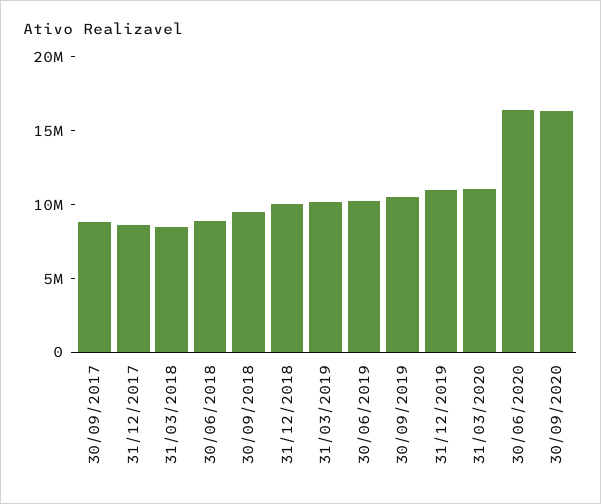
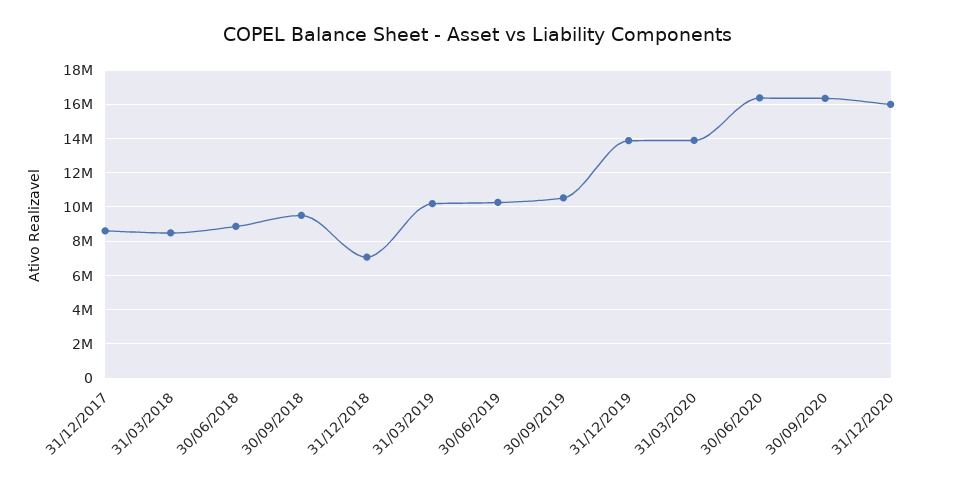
30/09/2017: 9000000 -> none
31/12/2018: 10000000 -> 7000000
31/12/2019: 11000000 -> 14000000
31/03/2020: 11000000 -> 14000000
31/12/2020: none -> 16000000

